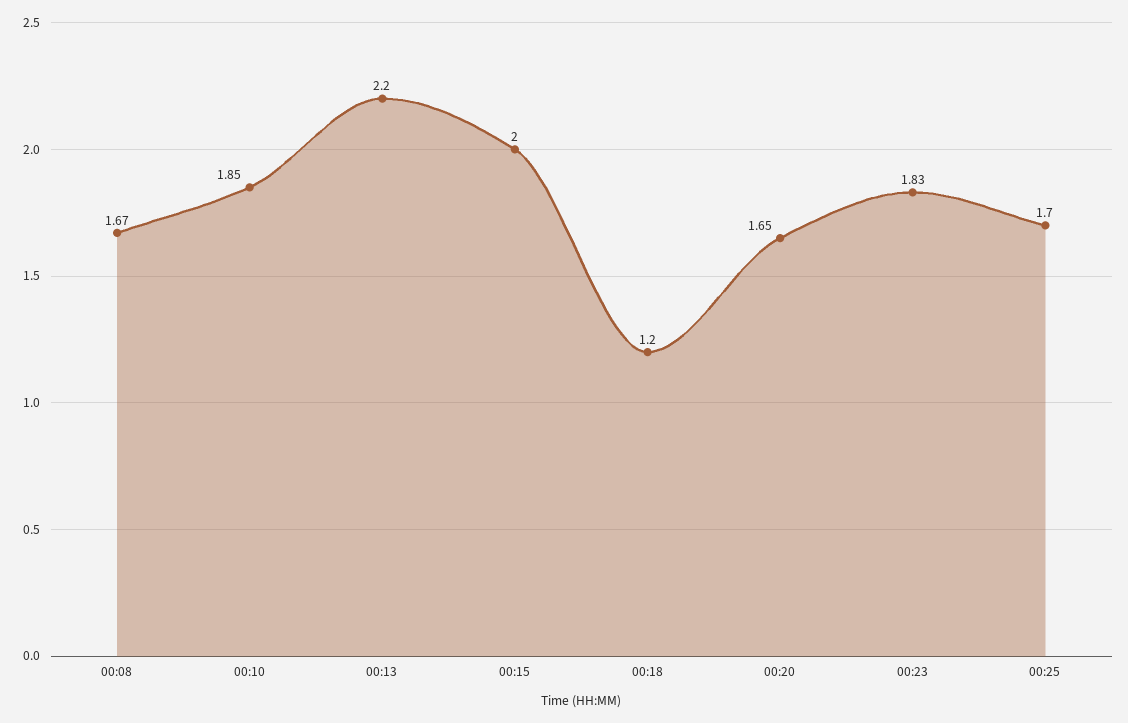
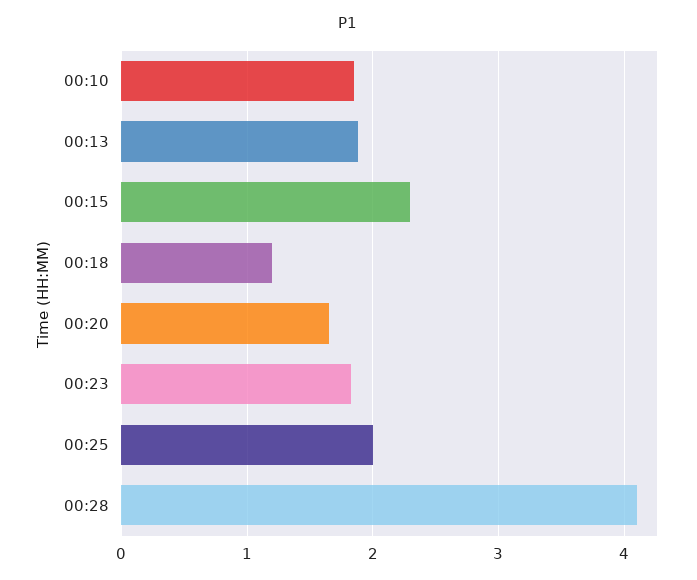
00:08: 1.67 -> none
00:13: 2.2 -> 1.9
00:15: 2 -> 2.3
00:25: 1.7 -> 2
00:28: none -> 4.1

